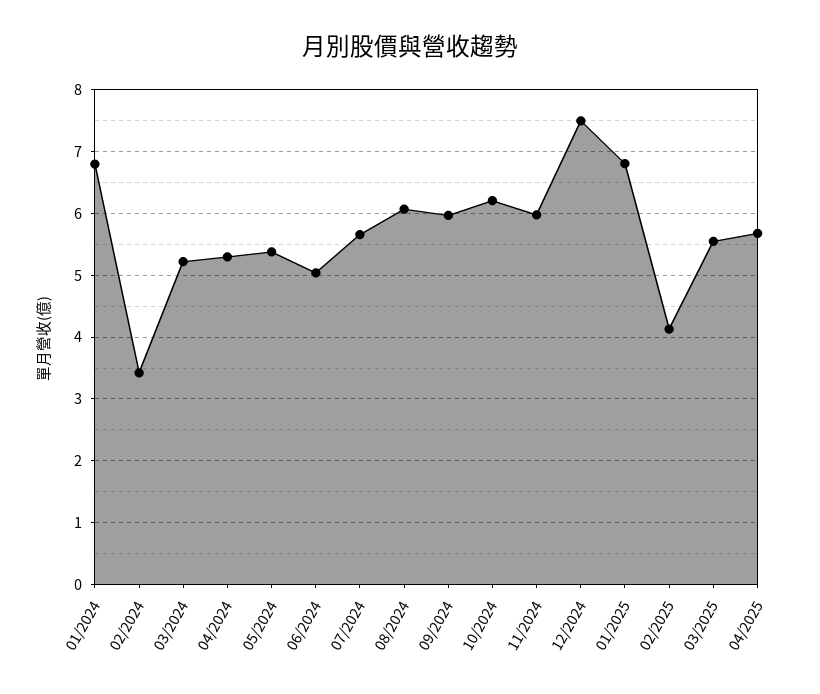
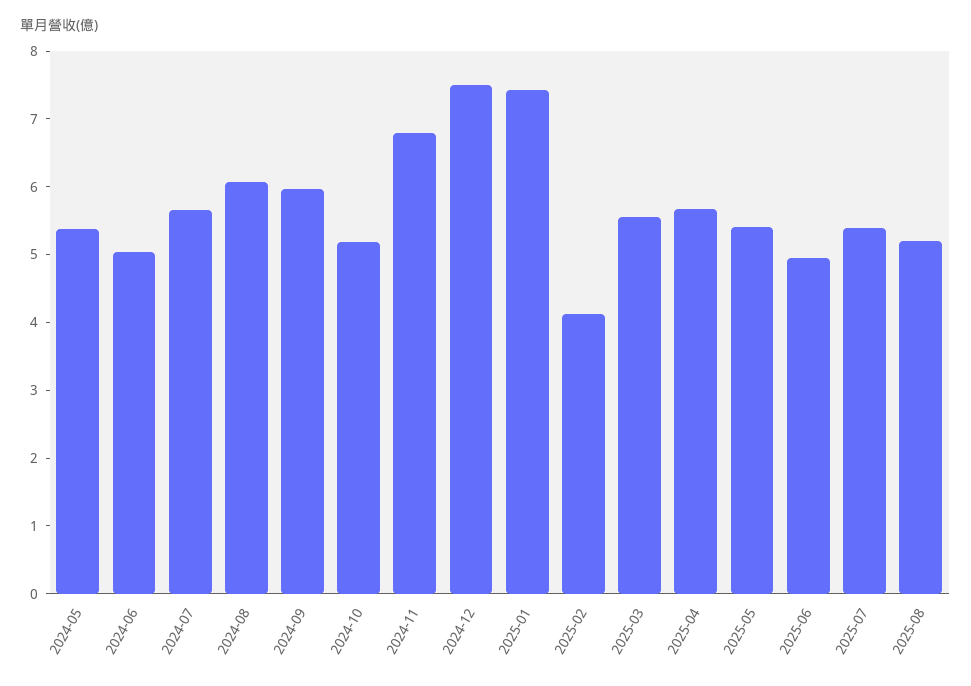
01/2024: 6.8 -> none
02/2024: 3.4 -> none
03/2024: 5.2 -> none
04/2024: 5.3 -> none
10/2024: 6.2 -> 5.2
11/2024: 6 -> 6.8
01/2025: 6.8 -> 7.4
2025-05: none -> 5.4
2025-06: none -> 5
2025-07: none -> 5.4
2025-08: none -> 5.2

